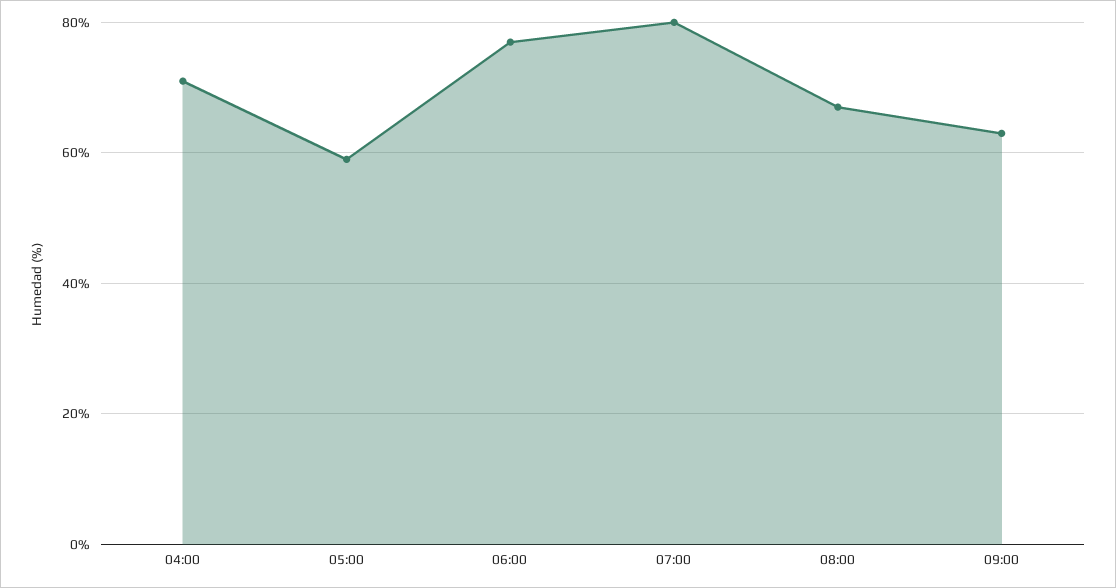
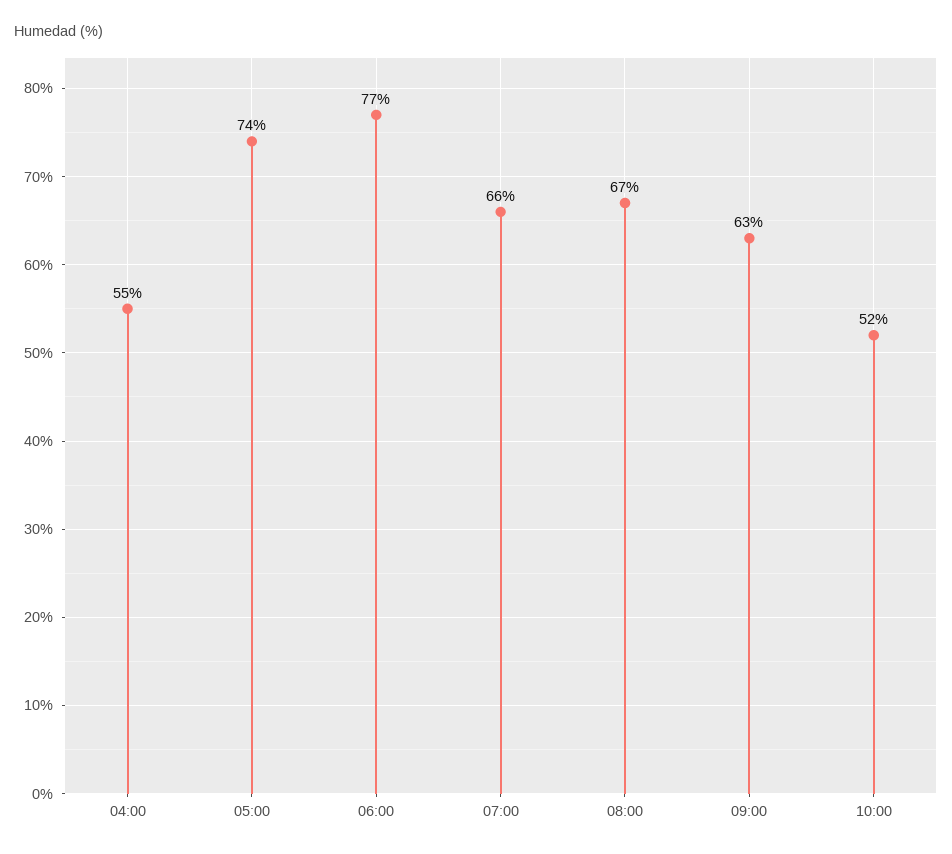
04:00: 70 -> 55
05:00: 60 -> 74
07:00: 80 -> 66
10:00: none -> 52

